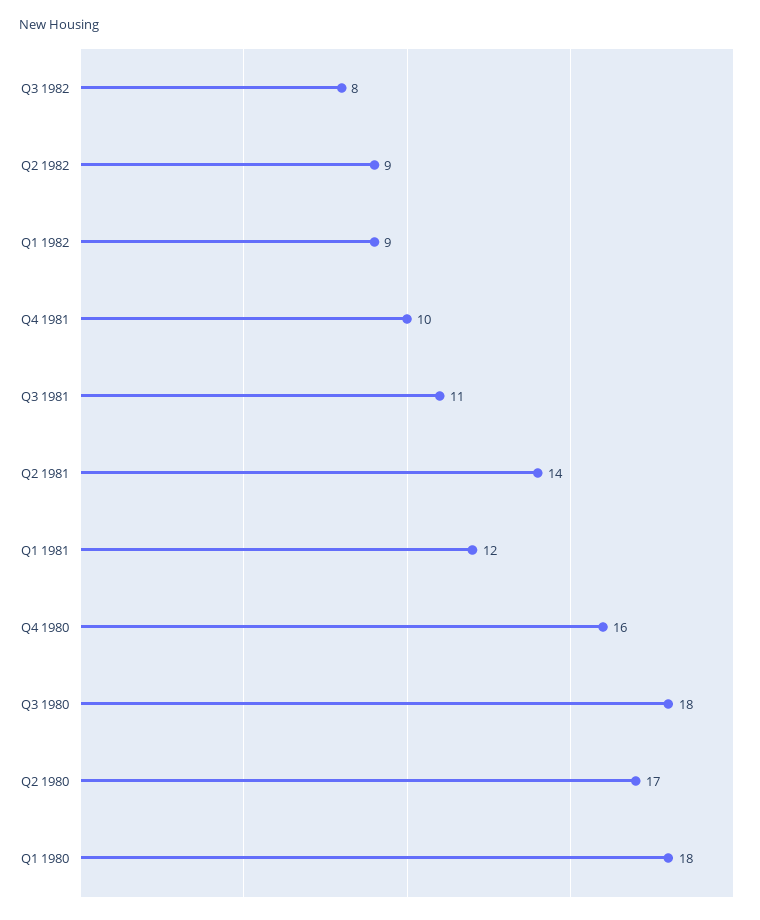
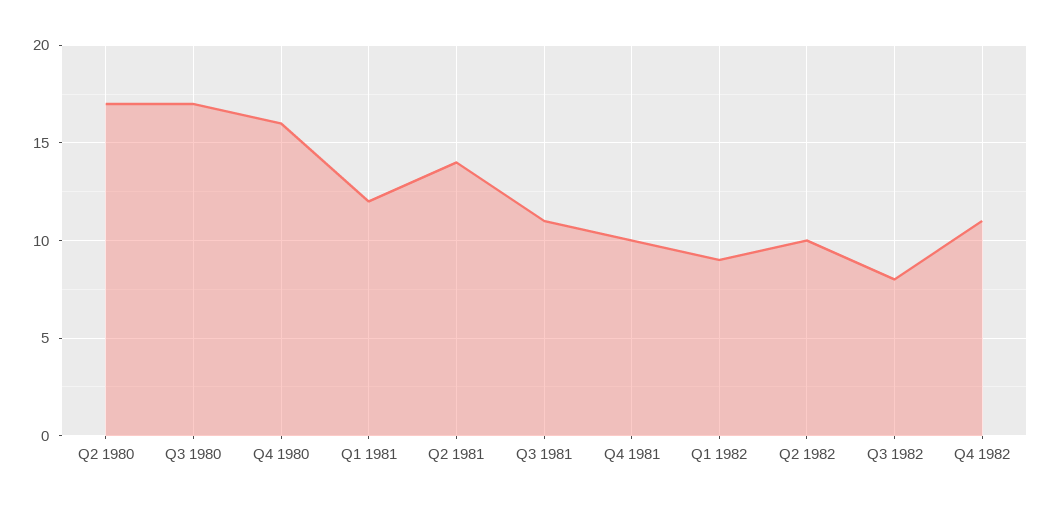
Q2 1982: 9 -> 10
Q3 1980: 18 -> 17
Q1 1980: 18 -> none
Q4 1982: none -> 11

